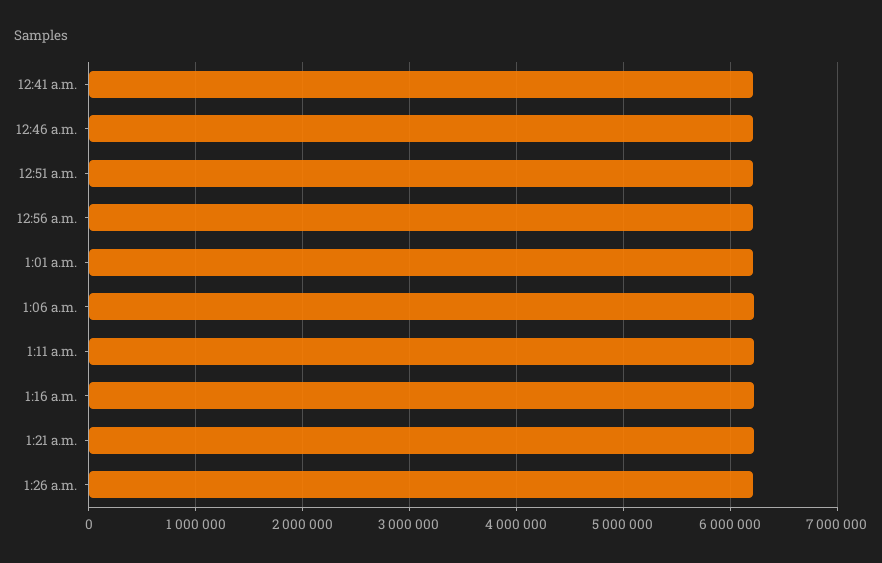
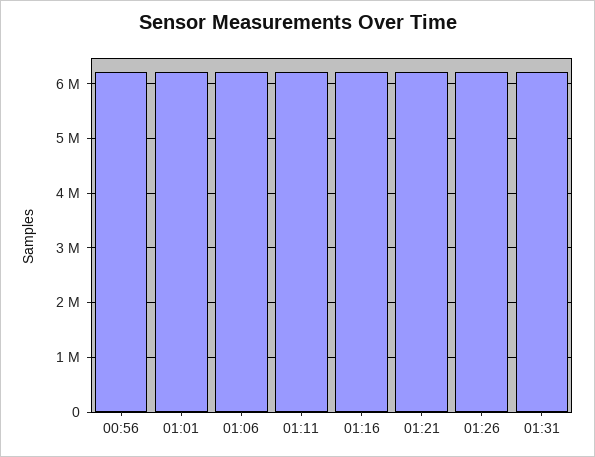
12:41 a.m.: 6200000 -> none
12:46 a.m.: 6200000 -> none
12:51 a.m.: 6200000 -> none
01:31: none -> 6200000

